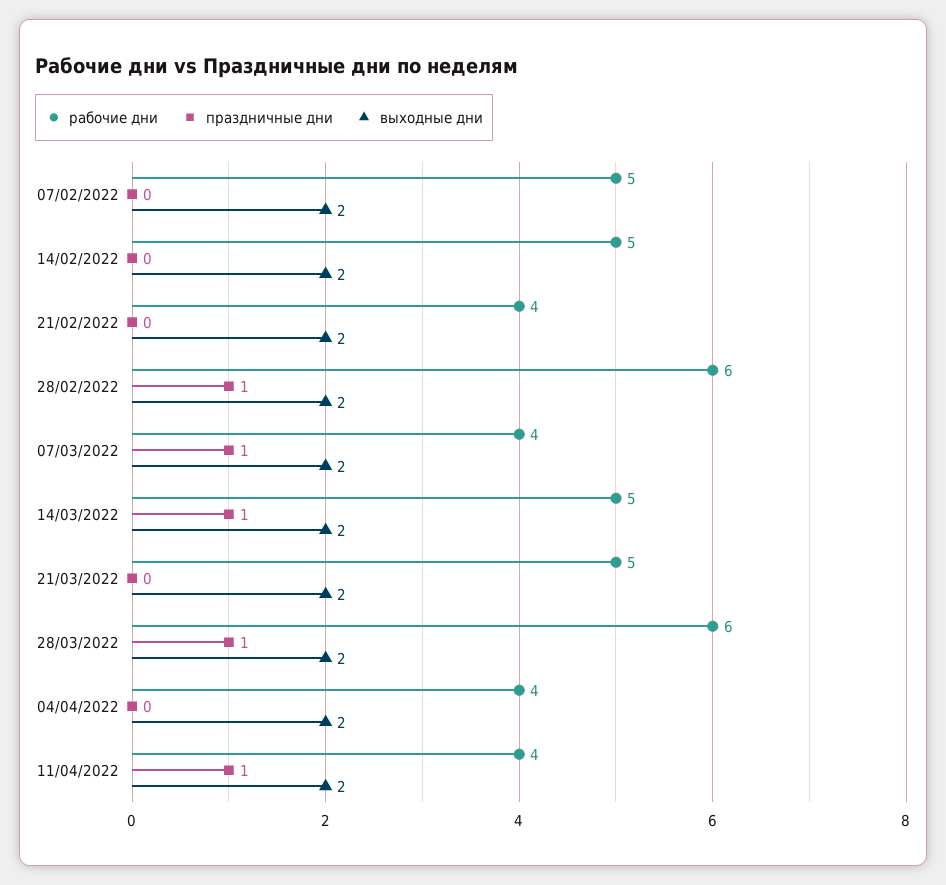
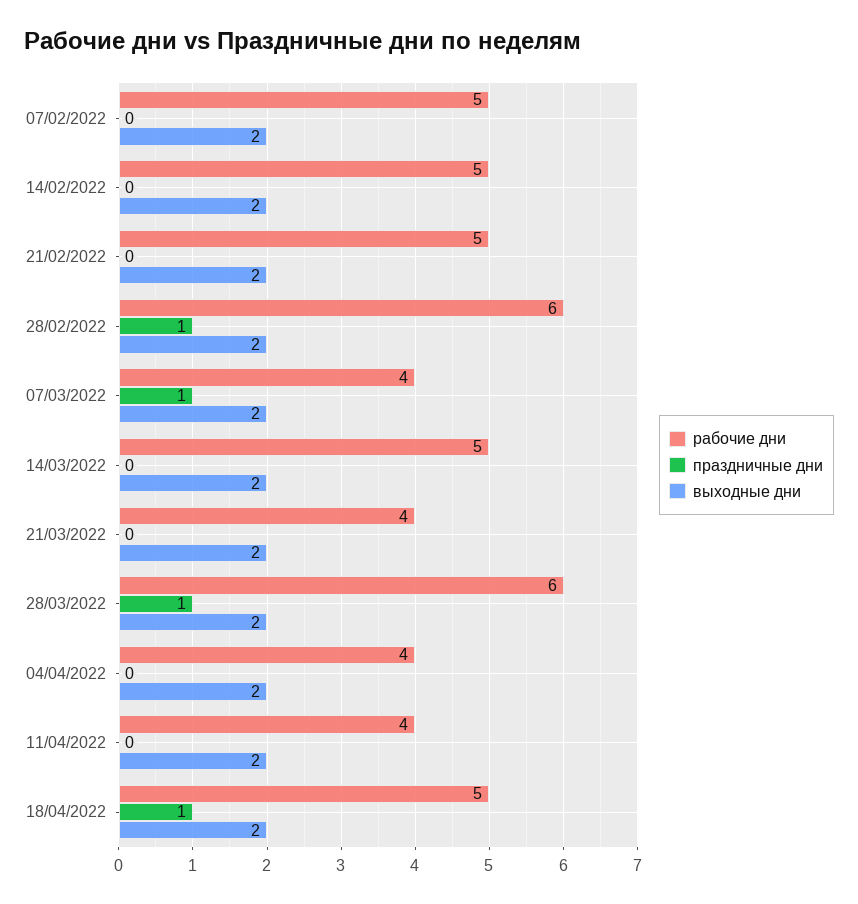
рабочие дни, 21/02/2022: 4 -> 5
праздничные дни, 14/03/2022: 1 -> 0
рабочие дни, 21/03/2022: 5 -> 4
праздничные дни, 11/04/2022: 1 -> 0
рабочие дни, 18/04/2022: none -> 5
праздничные дни, 18/04/2022: none -> 1
выходные дни, 18/04/2022: none -> 2

